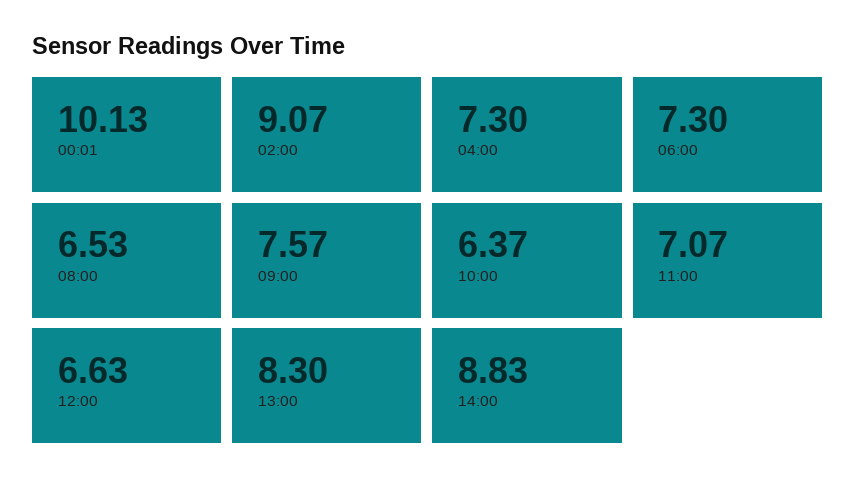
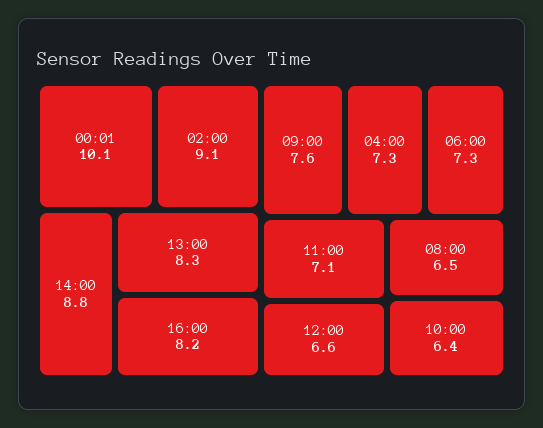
16:00: none -> 8.2

